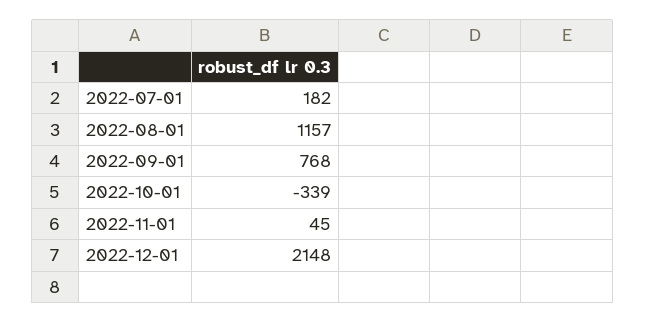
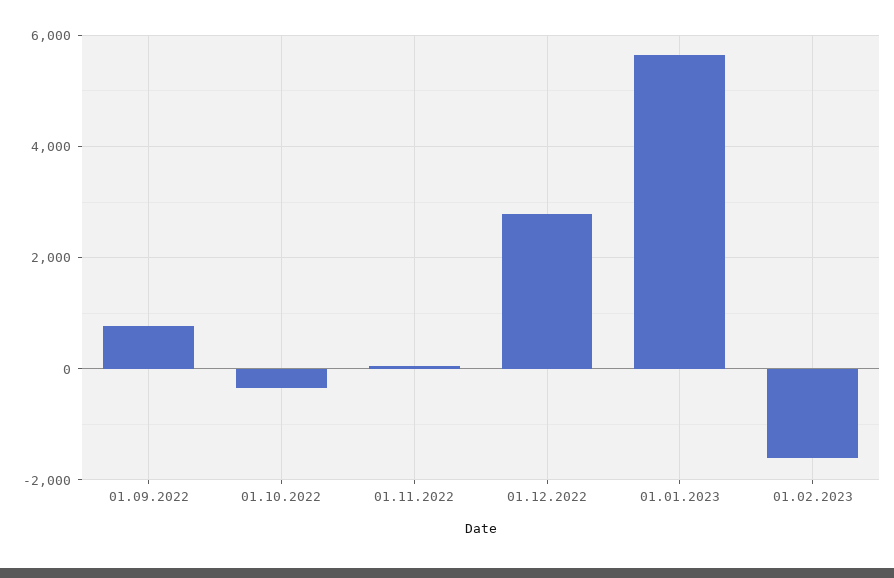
2022-07-01: 182 -> none
2022-08-01: 1157 -> none
2022-12-01: 2148 -> 2800
01.01.2023: none -> 5600
01.02.2023: none -> -1600

